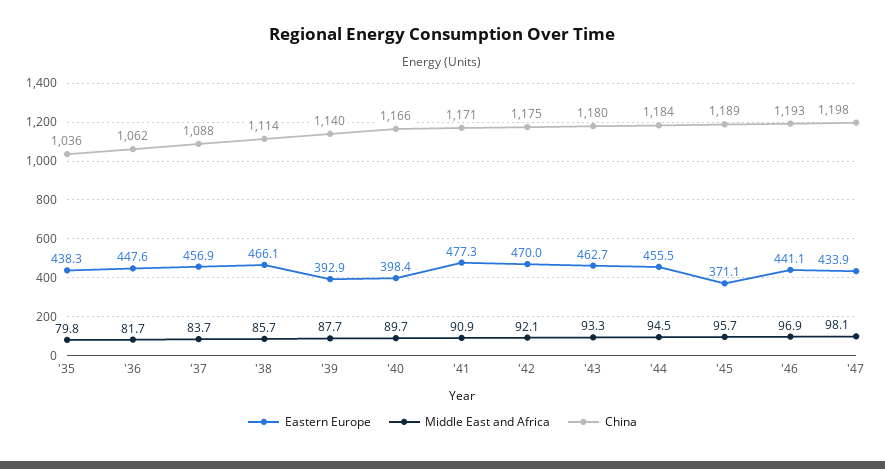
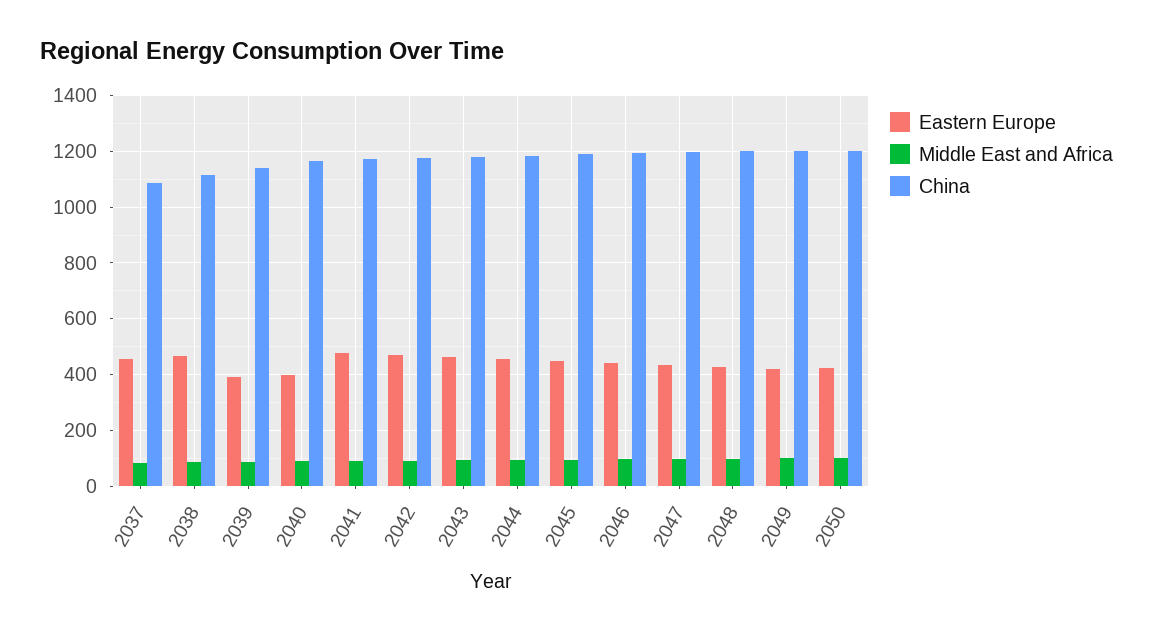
Eastern Europe, '35: 438.3 -> none
Middle East and Africa, '35: 79.8 -> none
China, '35: 1036 -> none
Eastern Europe, '36: 447.6 -> none
Middle East and Africa, '36: 81.7 -> none
China, '36: 1062 -> none
Eastern Europe, '45: 371.1 -> 450
Eastern Europe, 2048: none -> 425
Middle East and Africa, 2048: none -> 100
China, 2048: none -> 1200
Eastern Europe, 2049: none -> 425
Middle East and Africa, 2049: none -> 100
China, 2049: none -> 1200
Eastern Europe, 2050: none -> 425
Middle East and Africa, 2050: none -> 100
China, 2050: none -> 1200

